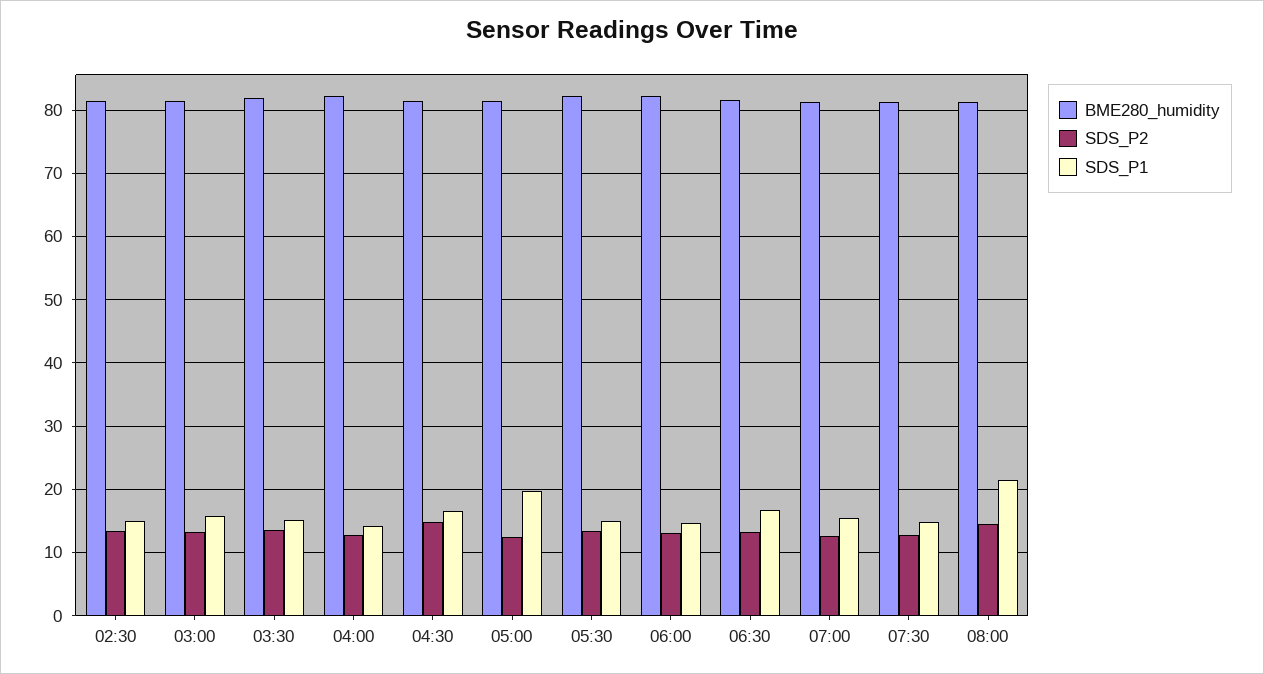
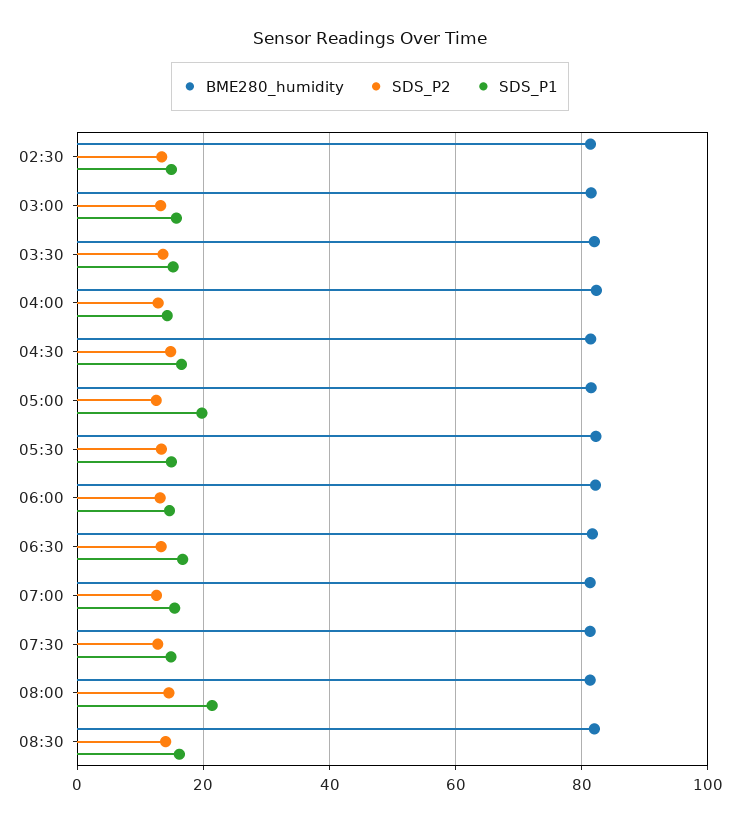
BME280_humidity, 08:30: none -> 82
SDS_P2, 08:30: none -> 14
SDS_P1, 08:30: none -> 16

